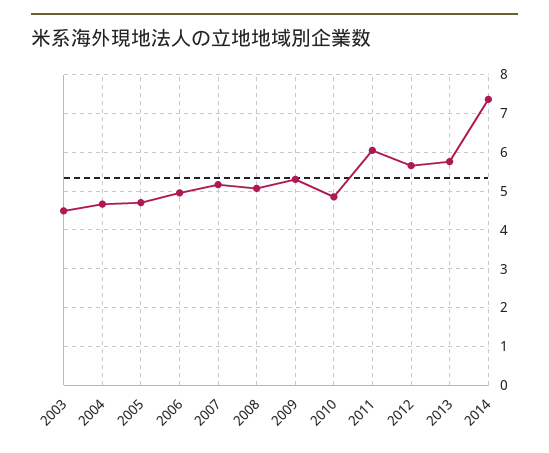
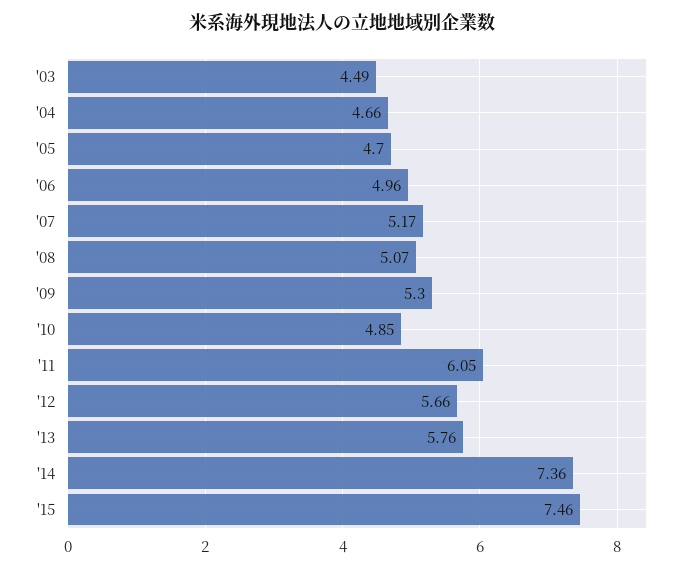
'15: none -> 7.46

